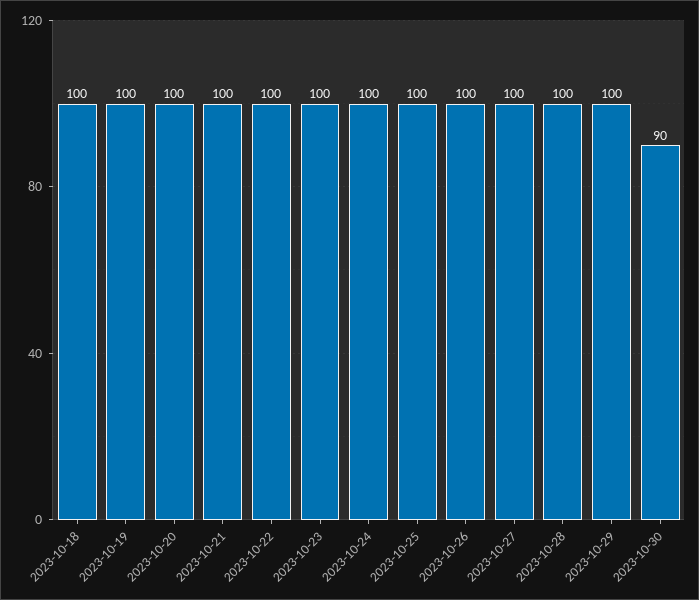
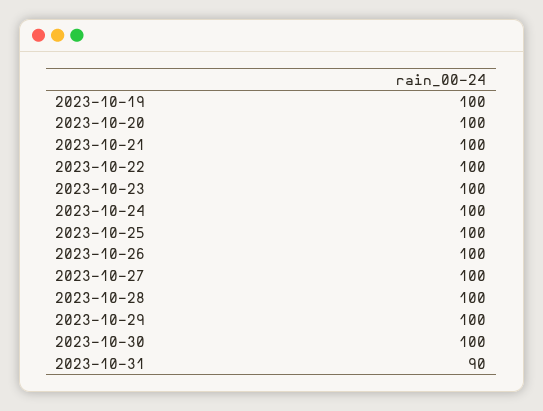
2023-10-18: 100 -> none
2023-10-30: 90 -> 100
2023-10-31: none -> 90

